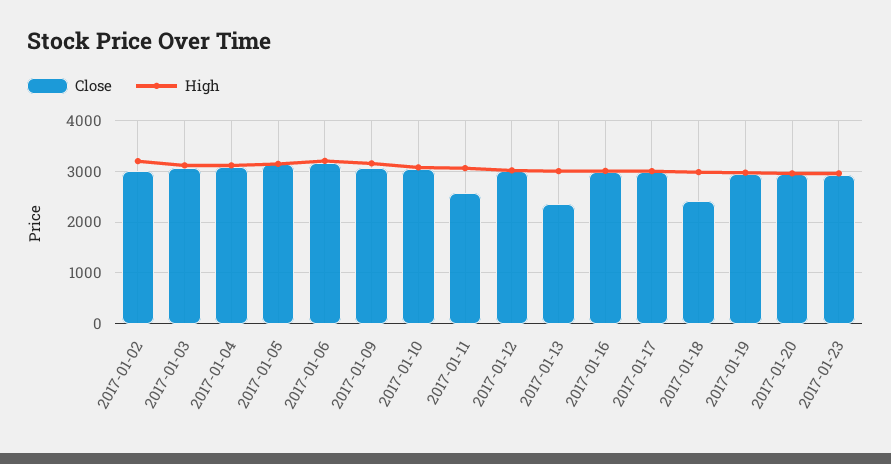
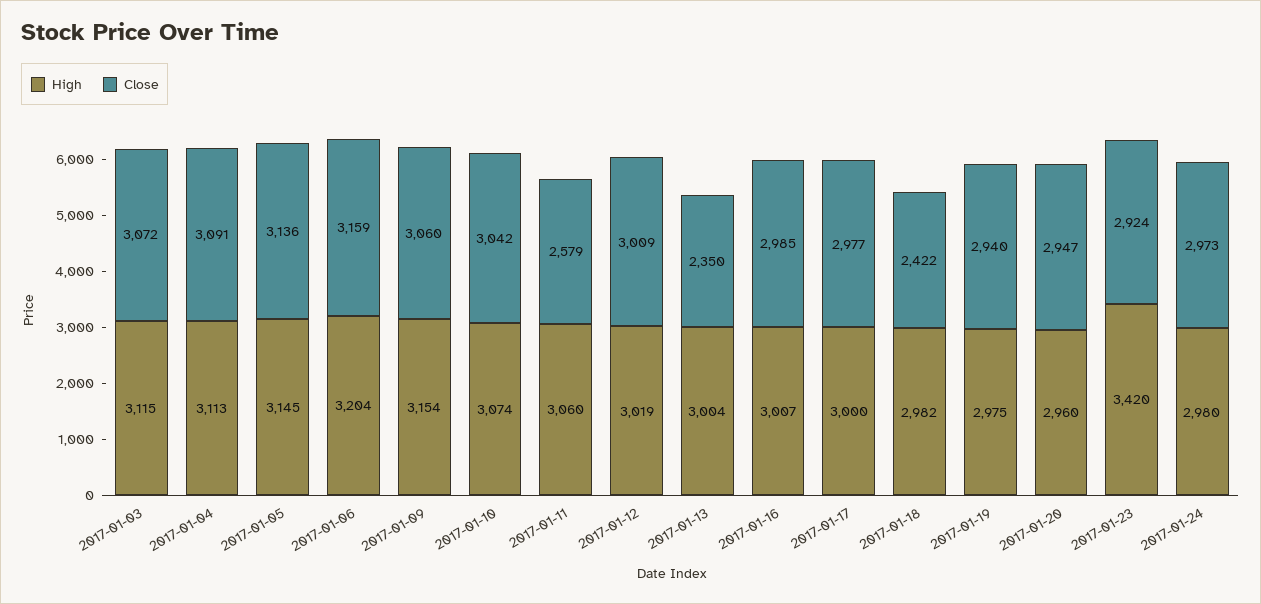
Close, 2017-01-02: 3000 -> none
High, 2017-01-02: 3200 -> none
High, 2017-01-23: 3000 -> 3420
High, 2017-01-24: none -> 2980
Close, 2017-01-24: none -> 2973

